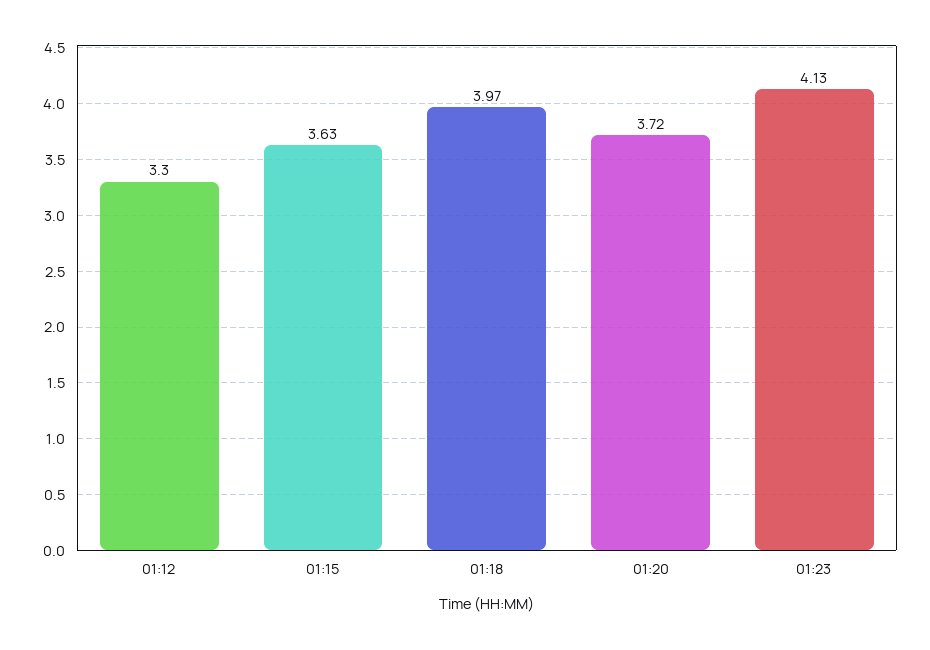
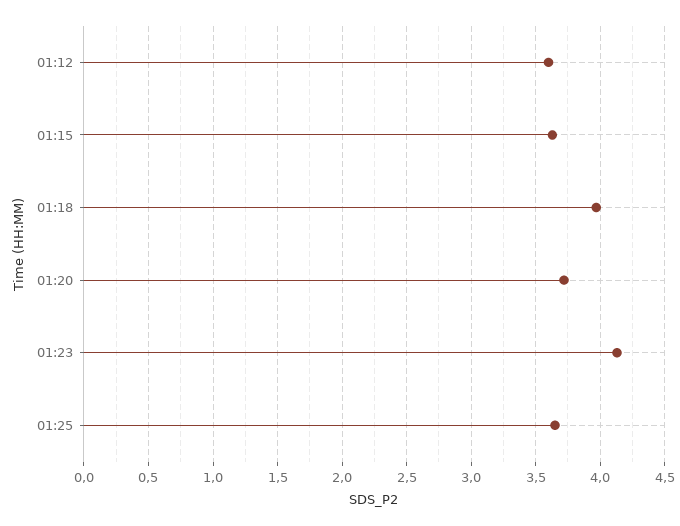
01:12: 3.3 -> 3.6
01:25: none -> 3.65

